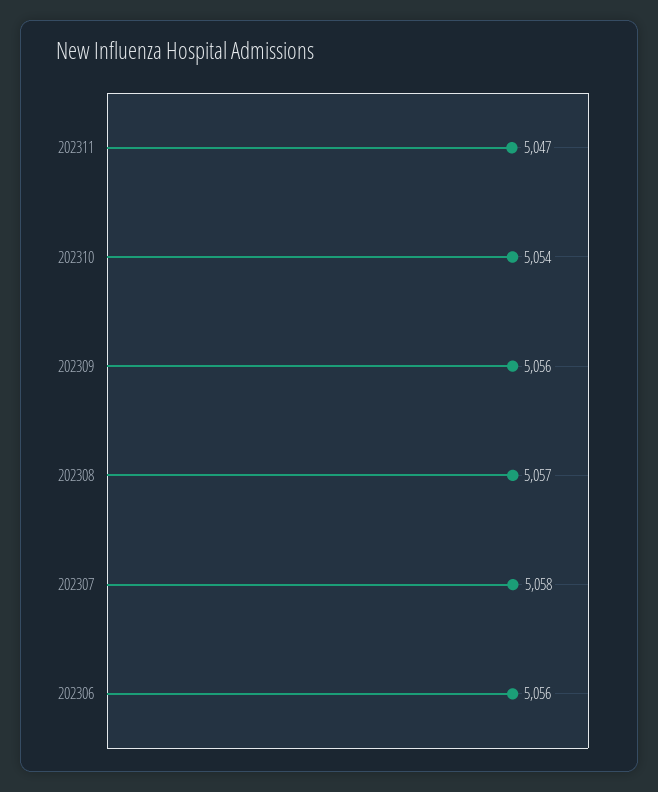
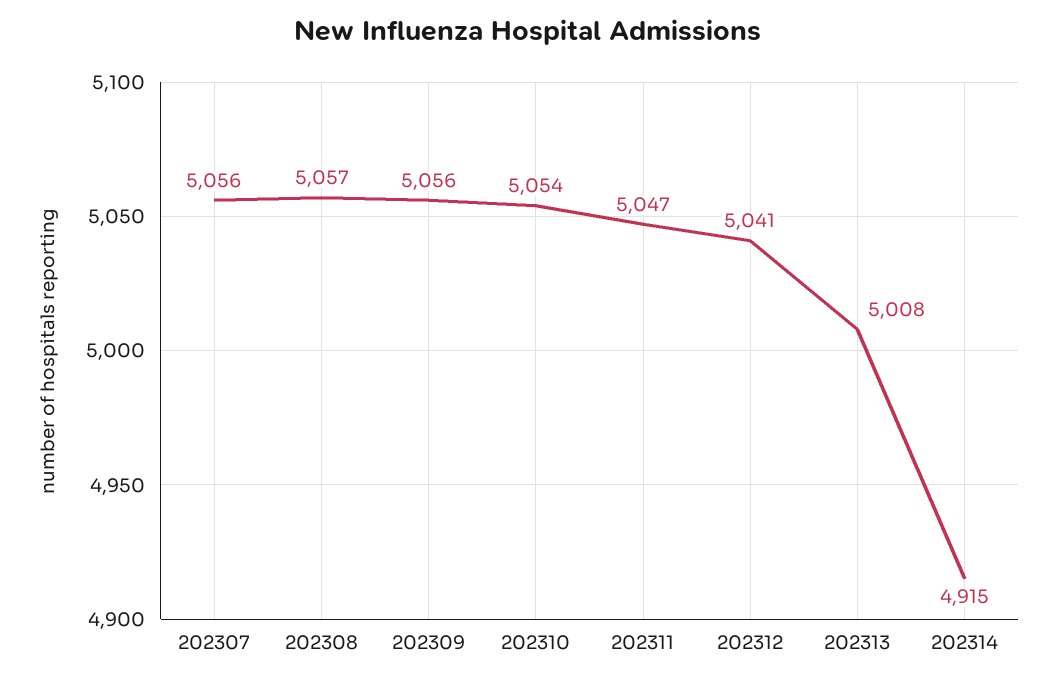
202307: 5058 -> 5056
202306: 5056 -> none
202312: none -> 5041
202313: none -> 5008
202314: none -> 4915

